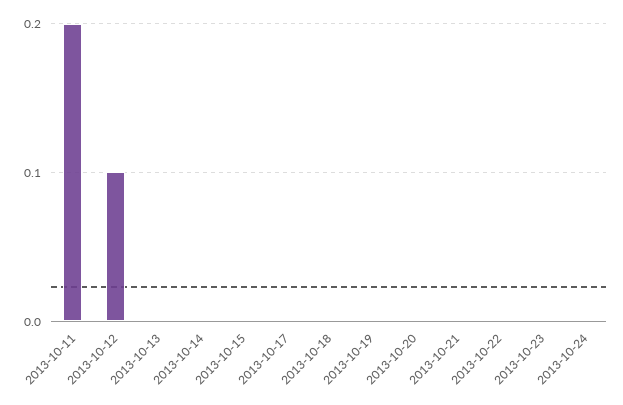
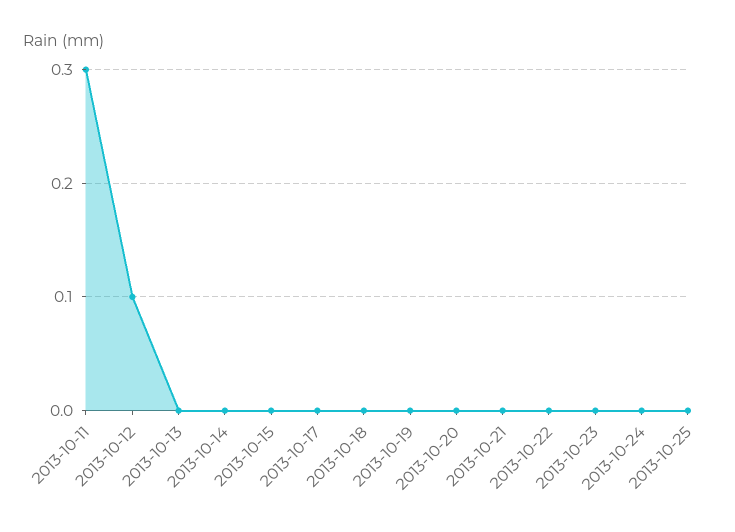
2013-10-11: 0.2 -> 0.3
2013-10-25: none -> 0

